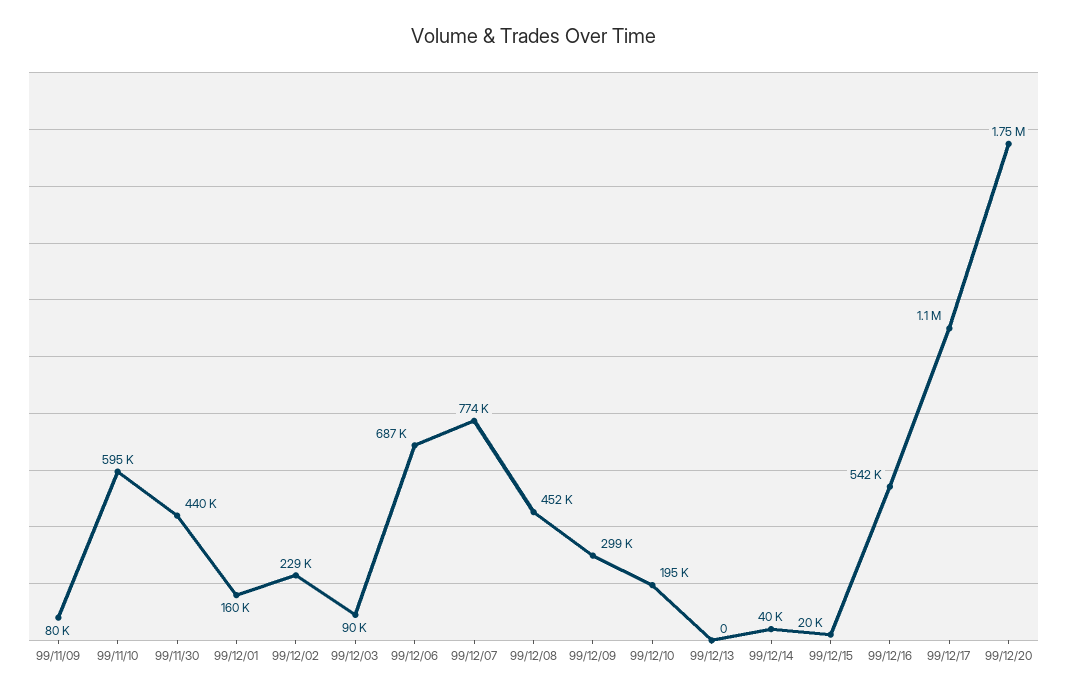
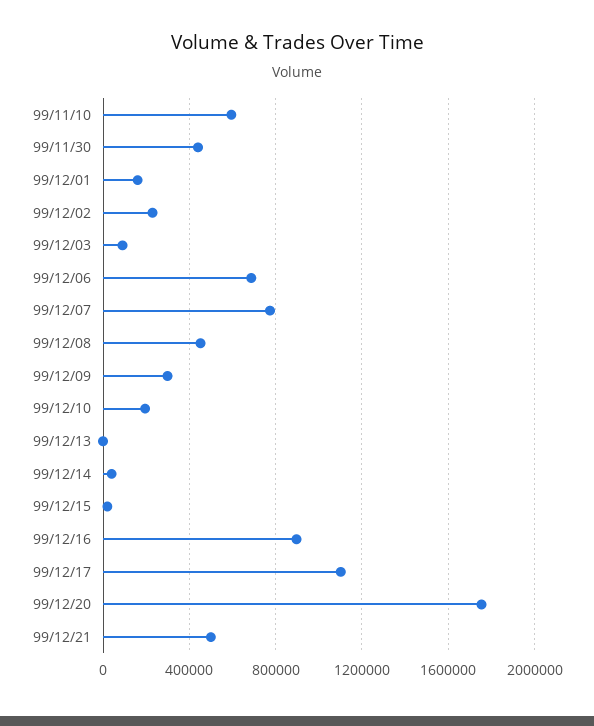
99/11/09: 80000 -> none
99/12/16: 542000 -> 900000
99/12/21: none -> 500000

